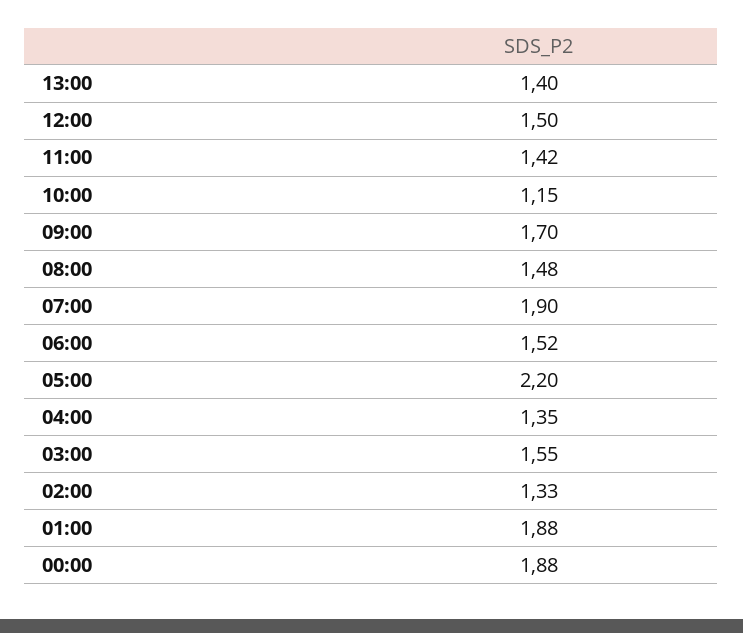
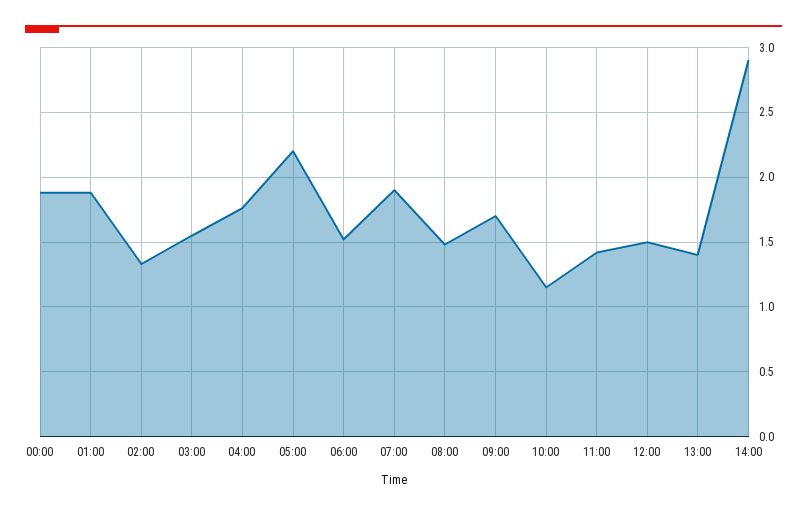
04:00: 1.35 -> 1.75
14:00: none -> 2.9

